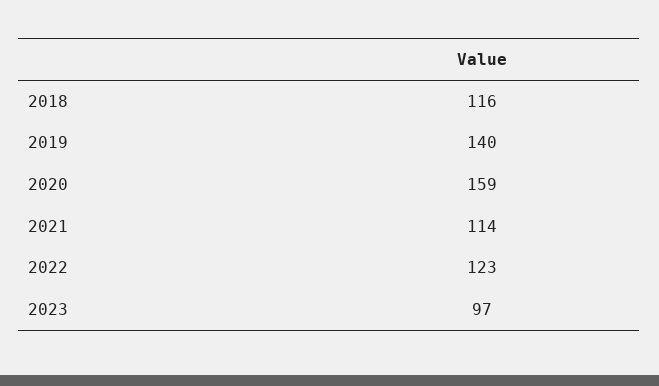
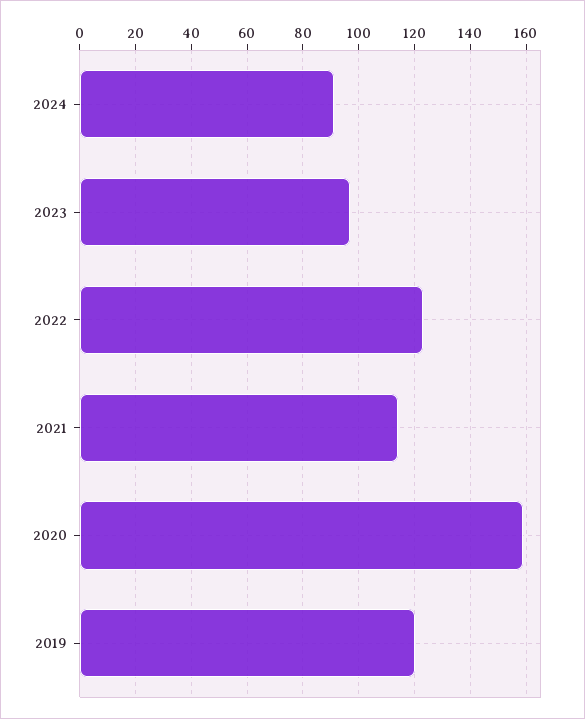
2018: 116 -> none
2019: 140 -> 120
2024: none -> 90

